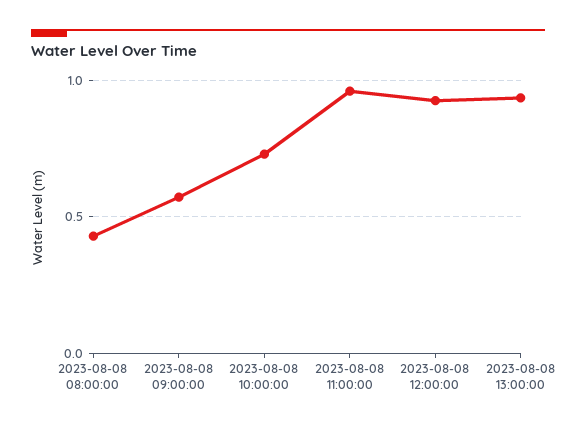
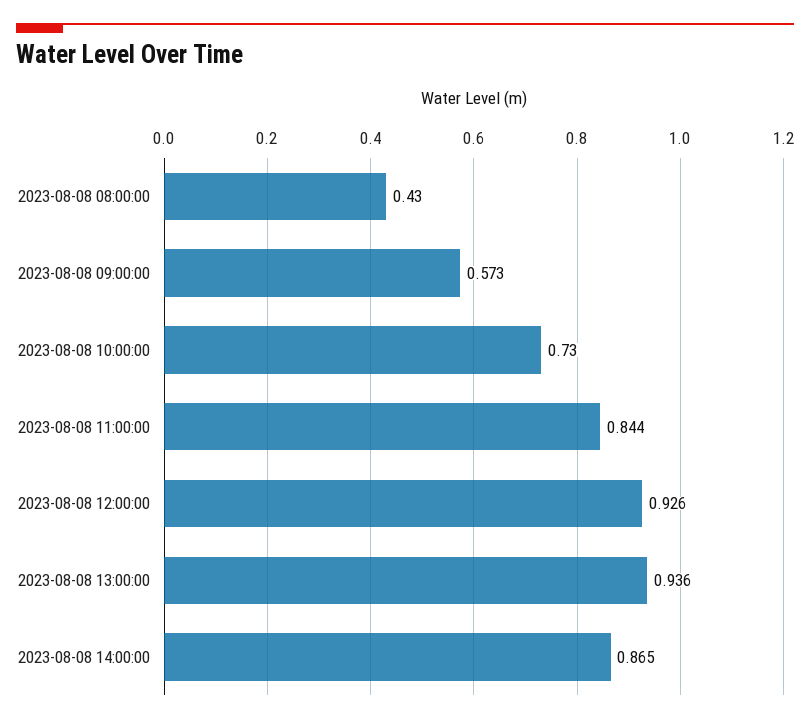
2023-08-08 11:00:00: 0.95 -> 0.844
2023-08-08 14:00:00: none -> 0.865

